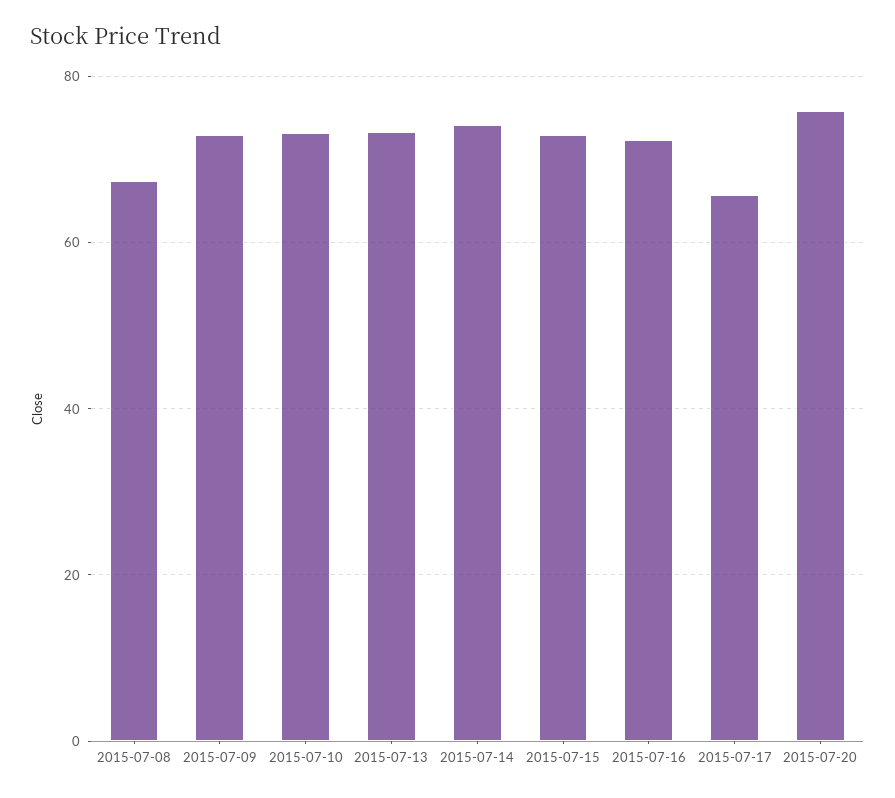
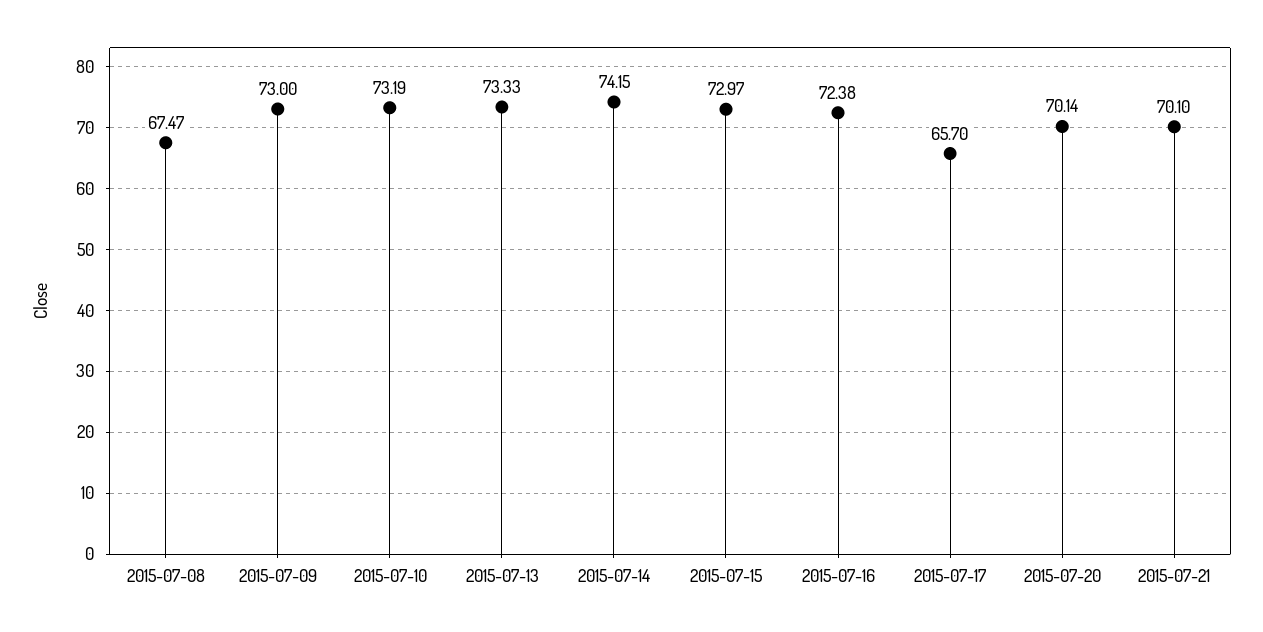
2015-07-20: 76 -> 70.14
2015-07-21: none -> 70.1

